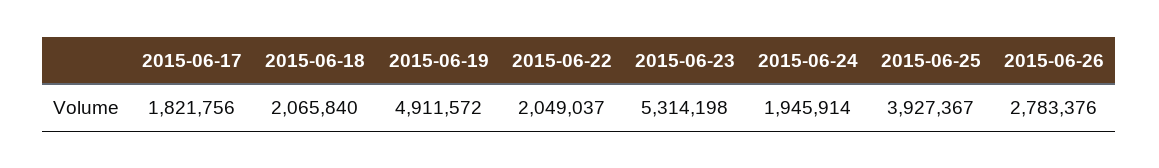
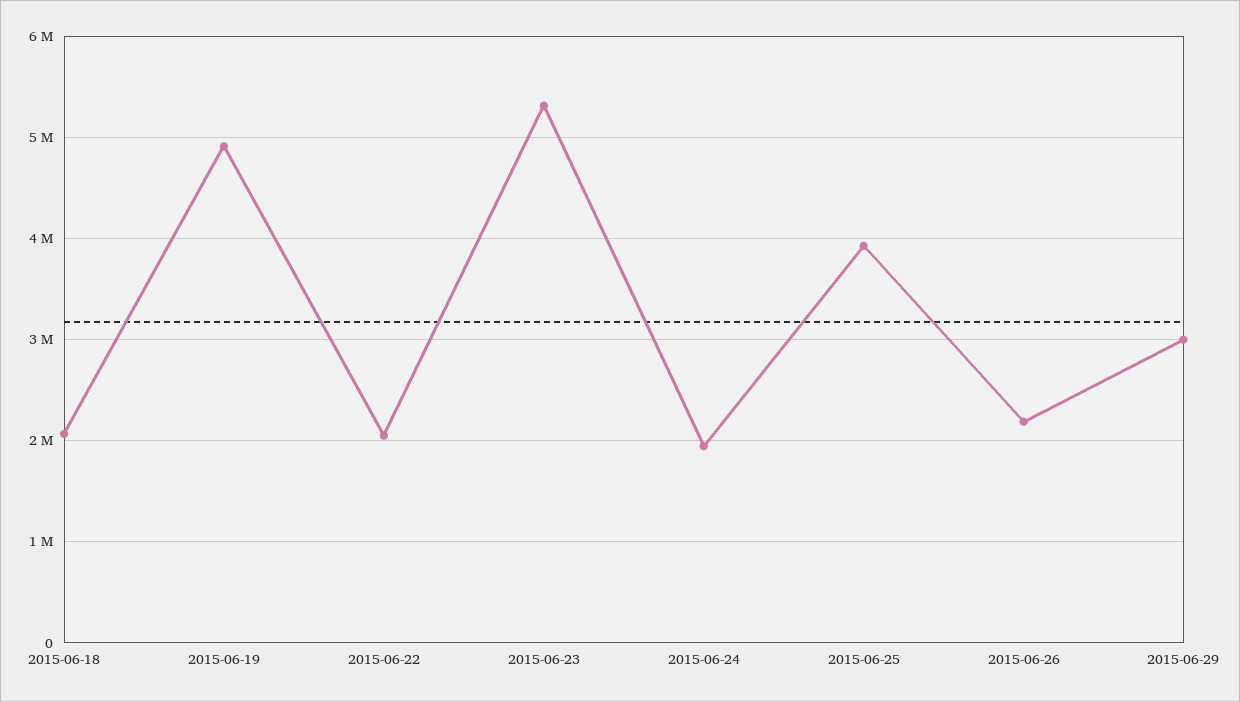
2015-06-17: 1821756 -> none
2015-06-26: 2783376 -> 2200000
2015-06-29: none -> 3000000

